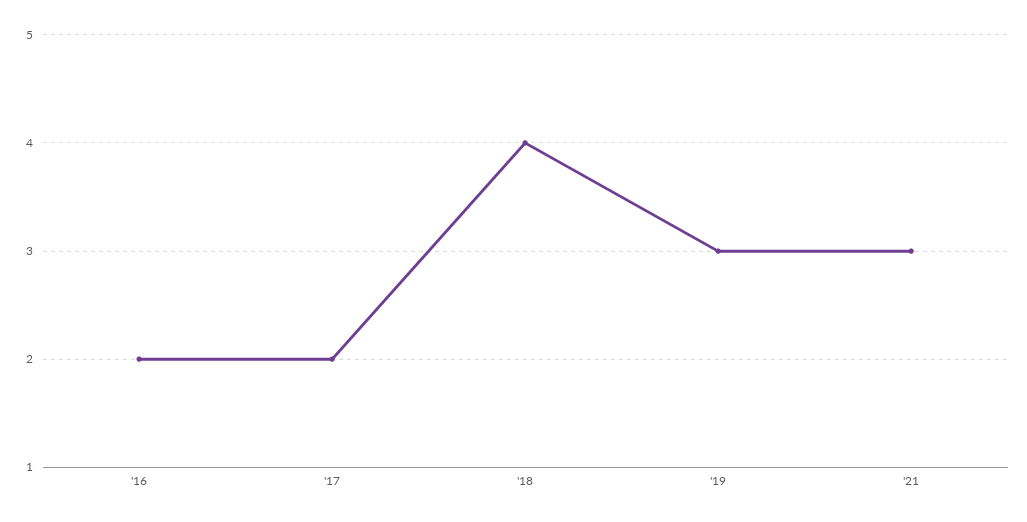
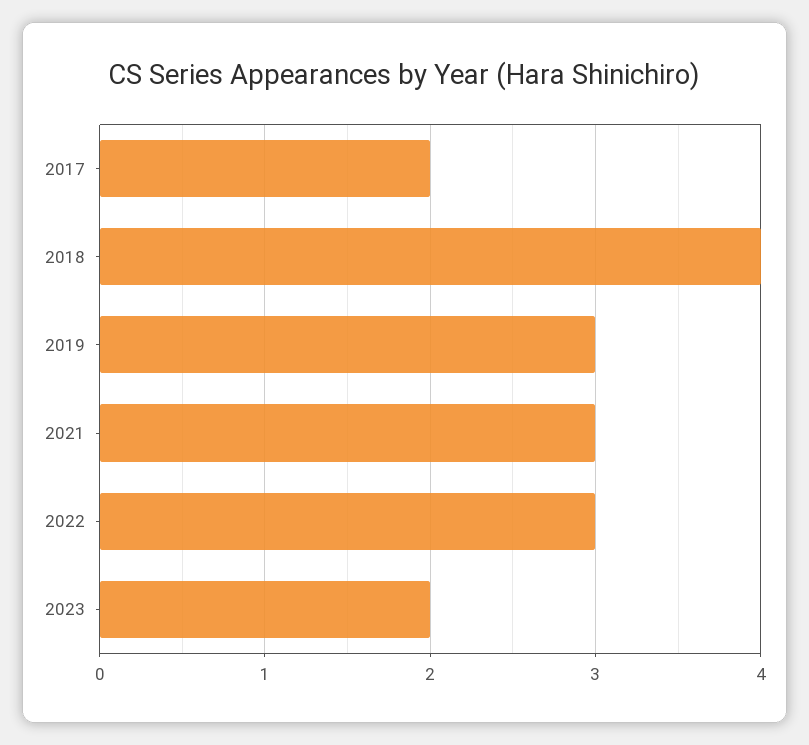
'16: 2 -> none
2022: none -> 3
2023: none -> 2

